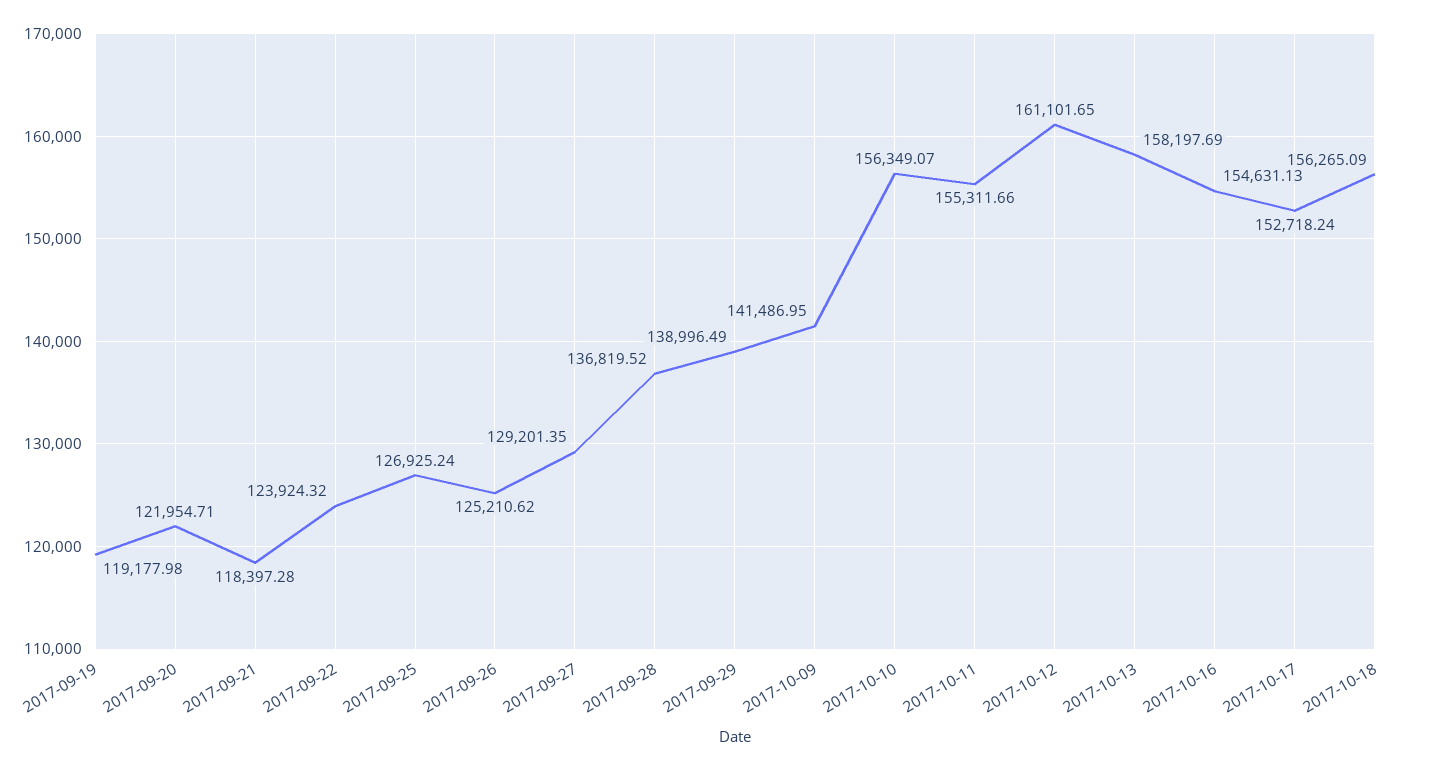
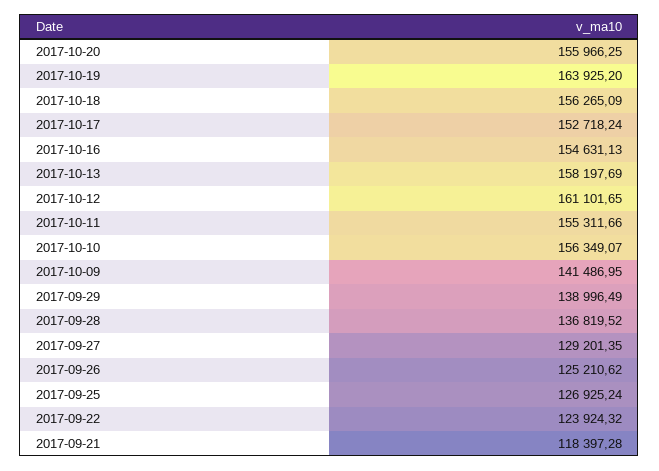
2017-09-19: 119177.98 -> none
2017-09-20: 121954.71 -> none
2017-10-20: none -> 155966.25
2017-10-19: none -> 163925.2

